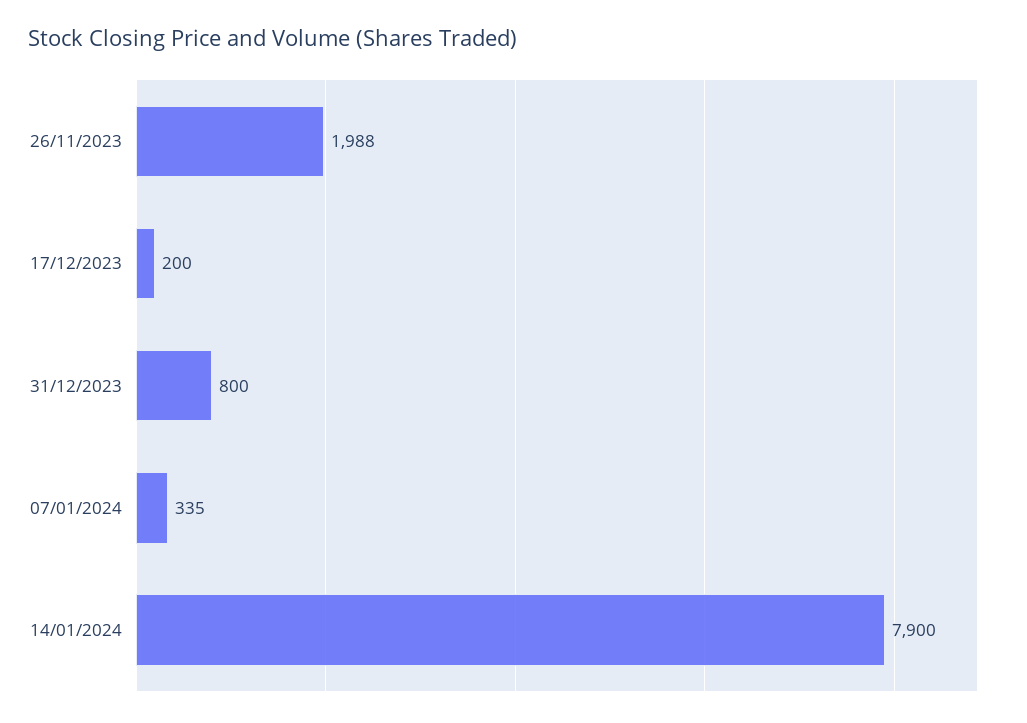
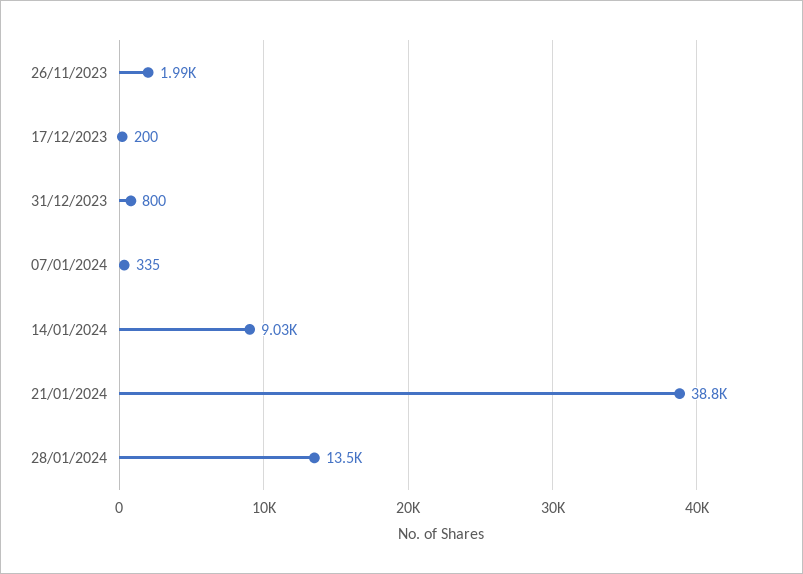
14/01/2024: 7900 -> 9030
21/01/2024: none -> 38800
28/01/2024: none -> 13500

